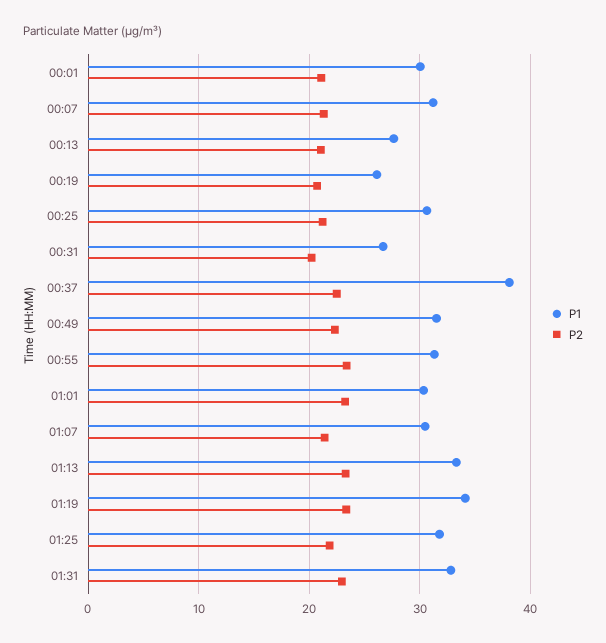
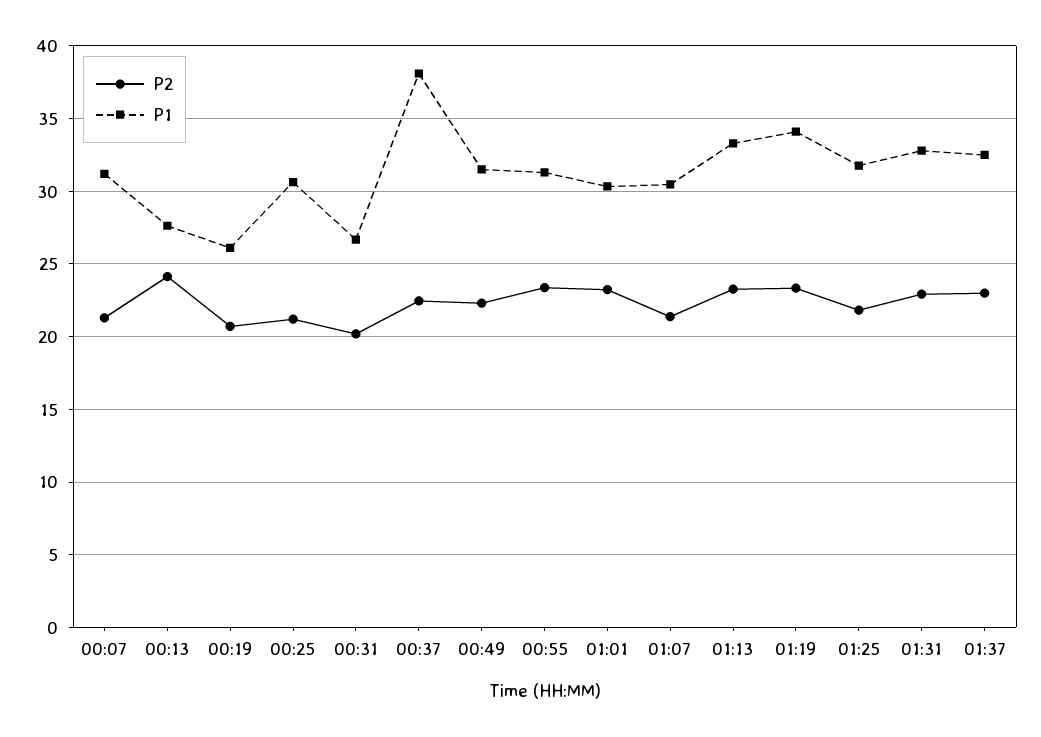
P1, 00:01: 30 -> none
P2, 00:01: 21 -> none
P2, 00:13: 21 -> 24
P2, 01:37: none -> 23
P1, 01:37: none -> 32.5

